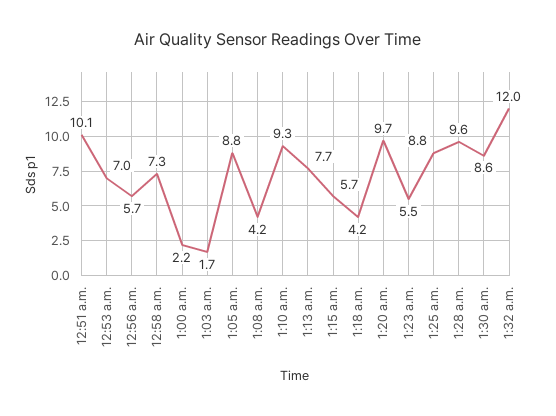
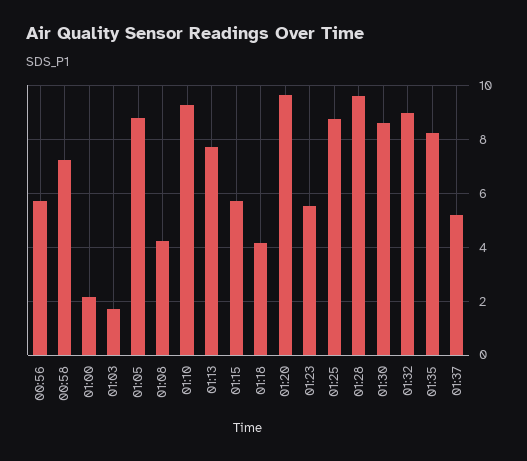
12:51 a.m.: 10.1 -> none
12:53 a.m.: 7 -> none
1:32 a.m.: 12 -> 9
01:35: none -> 8.25
01:37: none -> 5.25

